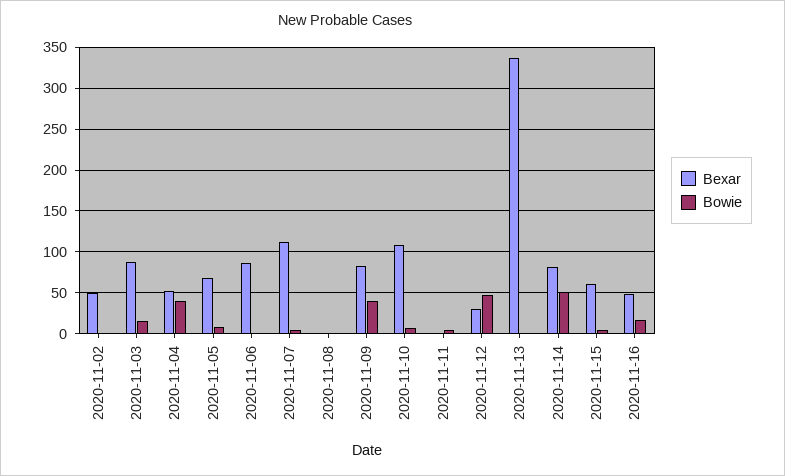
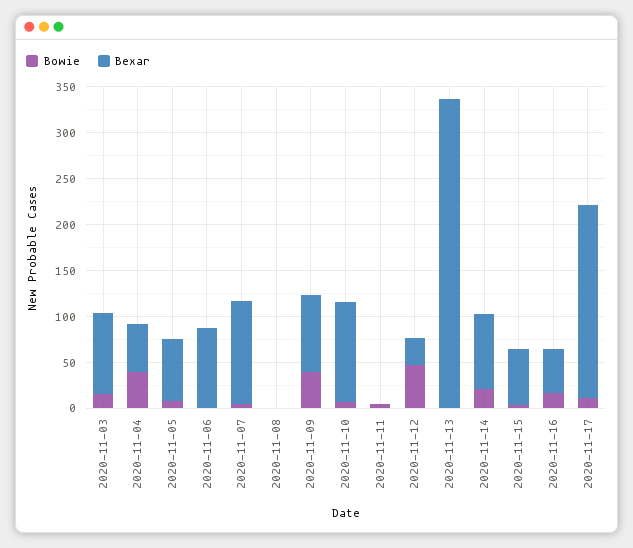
Bexar, 2020-11-02: 50 -> none
Bowie, 2020-11-02: 0 -> none
Bowie, 2020-11-14: 50 -> 20
Bowie, 2020-11-17: none -> 10
Bexar, 2020-11-17: none -> 210

